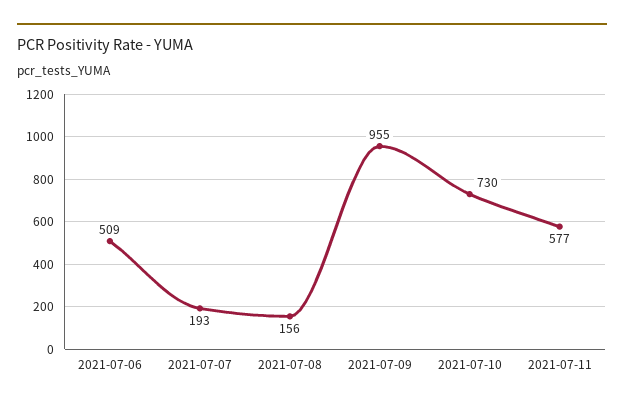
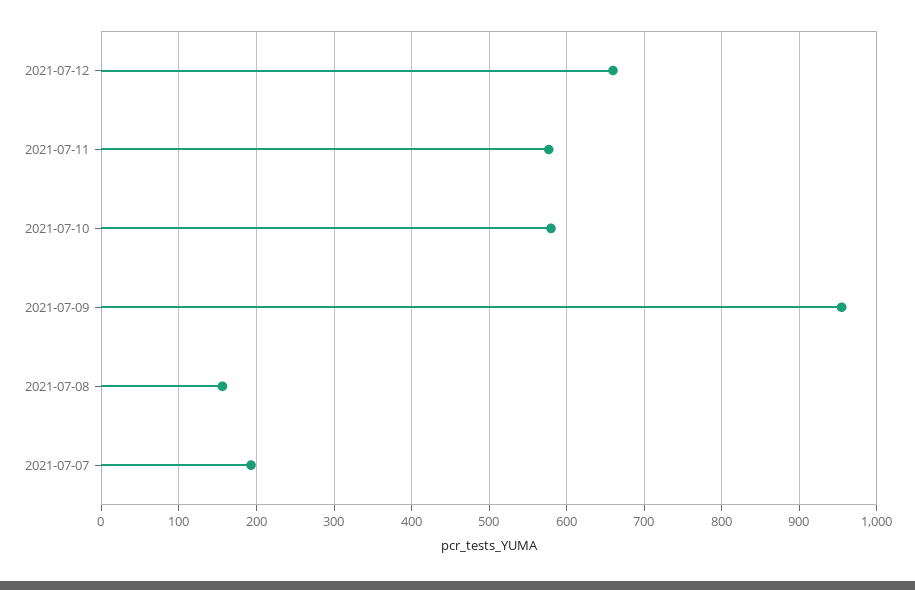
2021-07-06: 509 -> none
2021-07-10: 730 -> 580
2021-07-12: none -> 660

